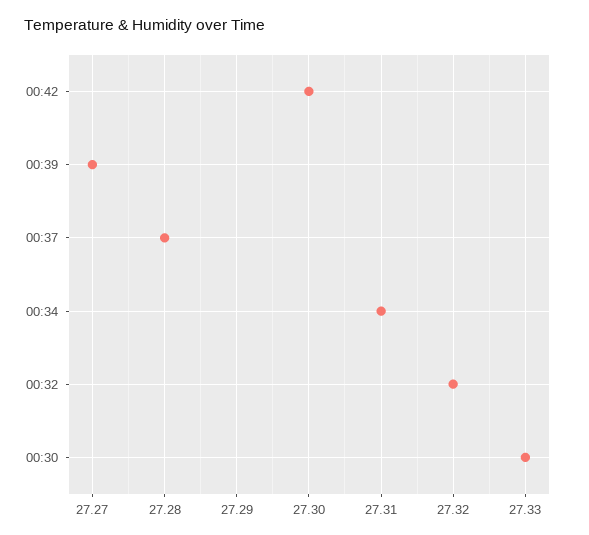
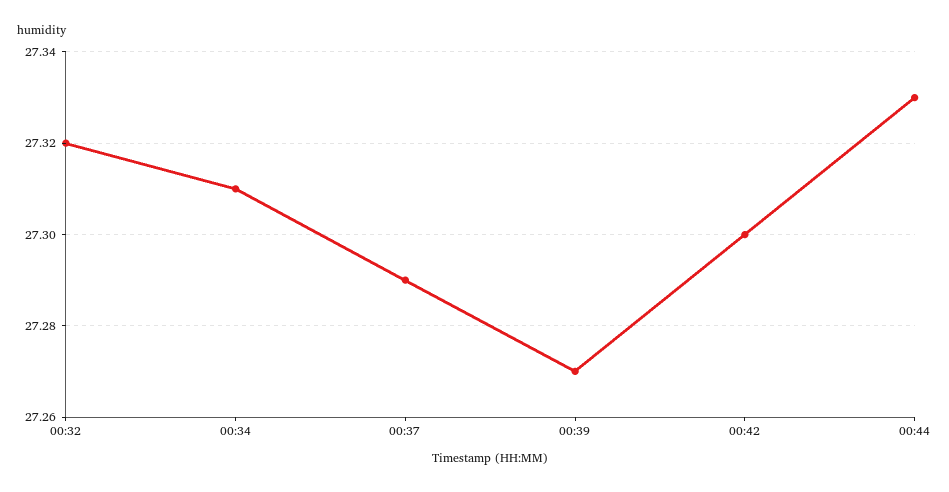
00:37: 27.28 -> 27.29
00:30: 27.33 -> none
00:44: none -> 27.33

